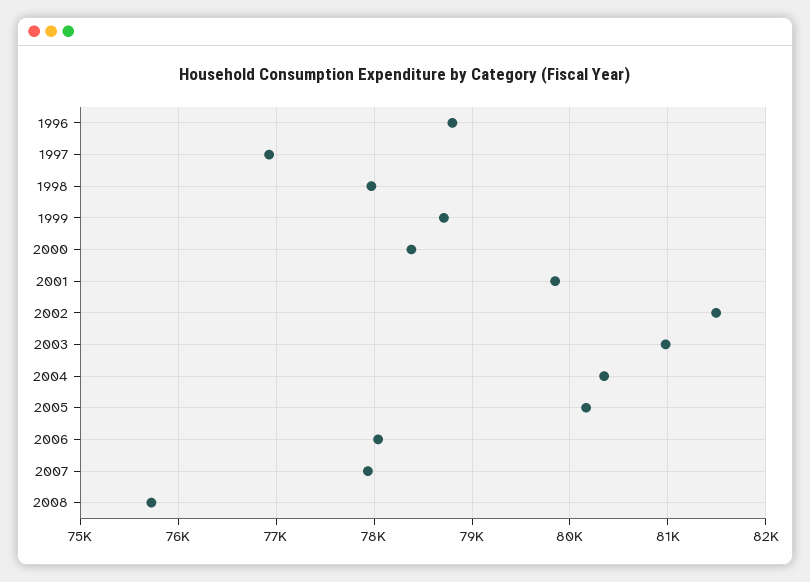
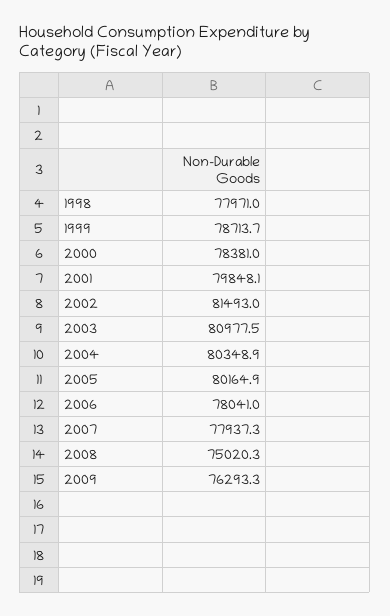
1996: 78800 -> none
1997: 76900 -> none
2008: 75700 -> 75020.3
2009: none -> 76293.3

